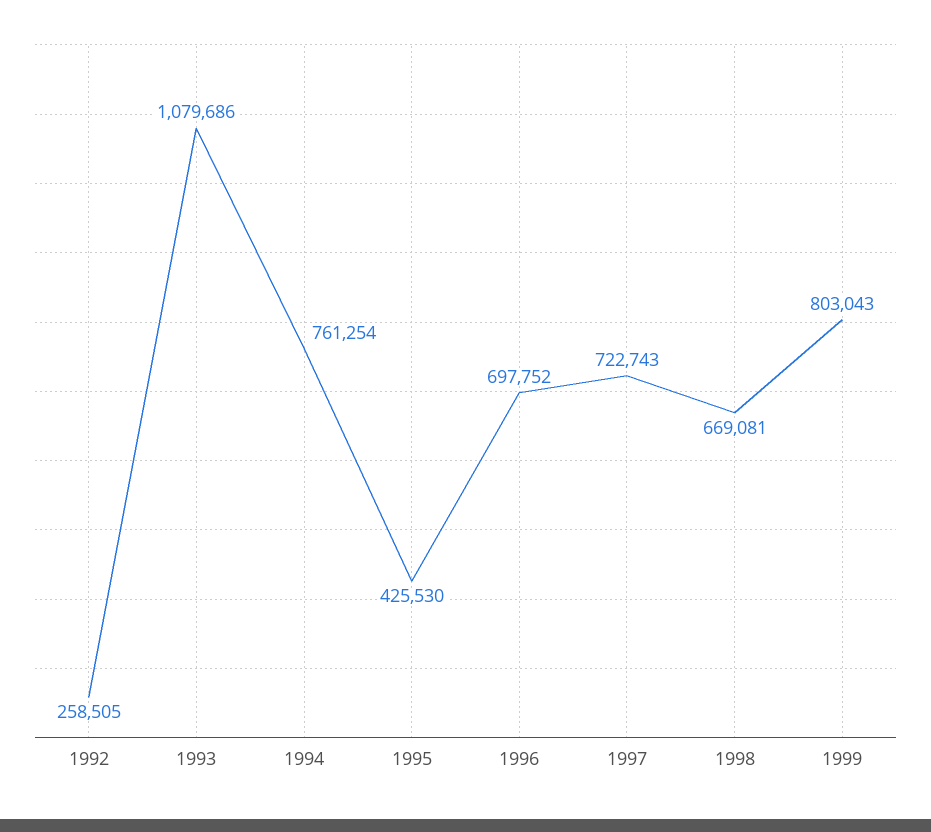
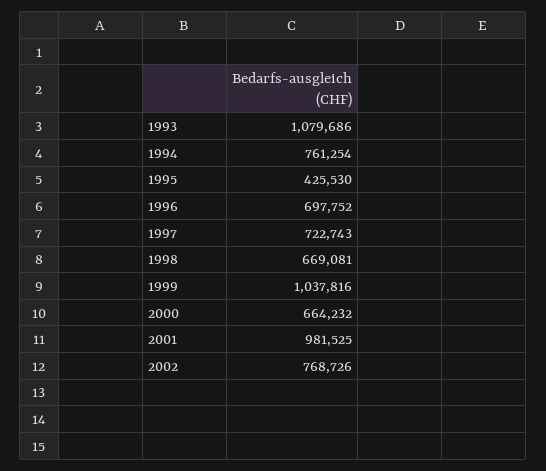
1992: 258505 -> none
1999: 803043 -> 1037816
2000: none -> 664232
2001: none -> 981525
2002: none -> 768726

